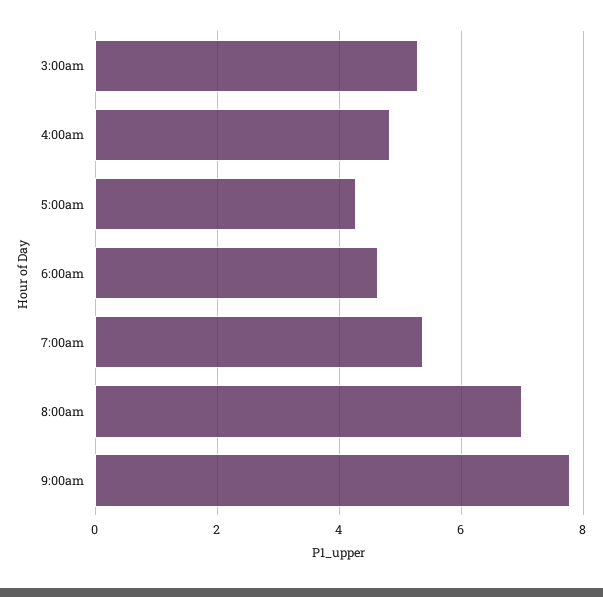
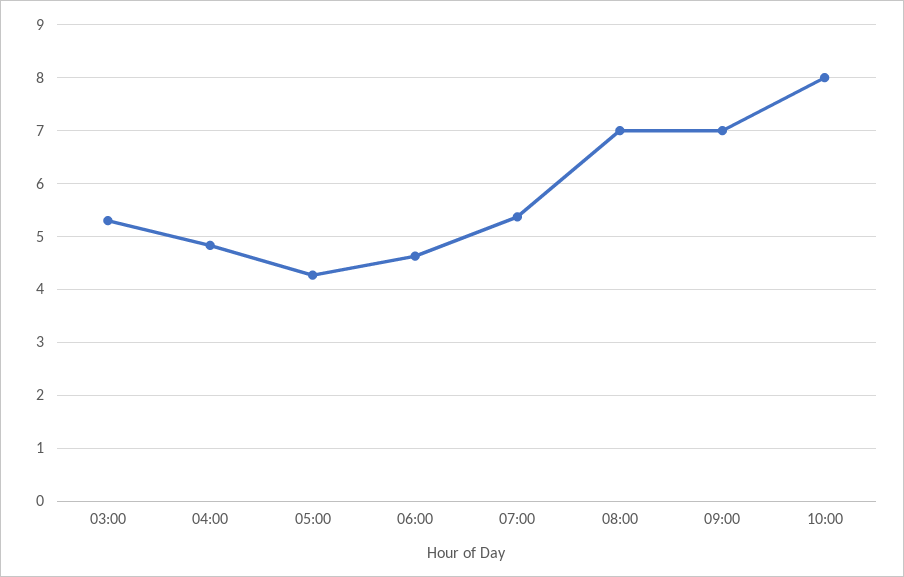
9:00am: 7.8 -> 7
10:00: none -> 8

